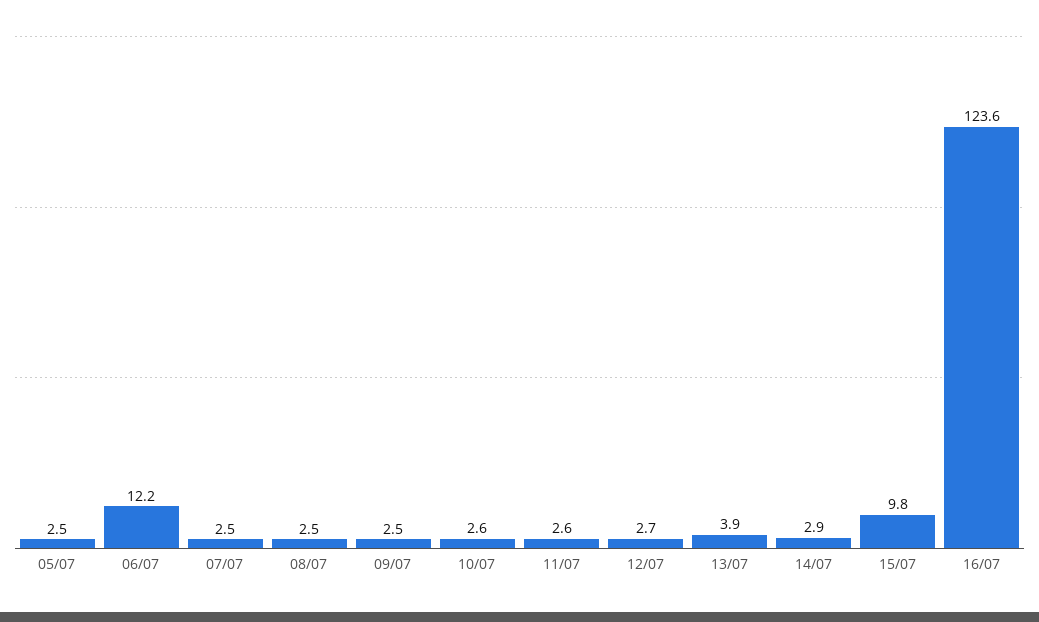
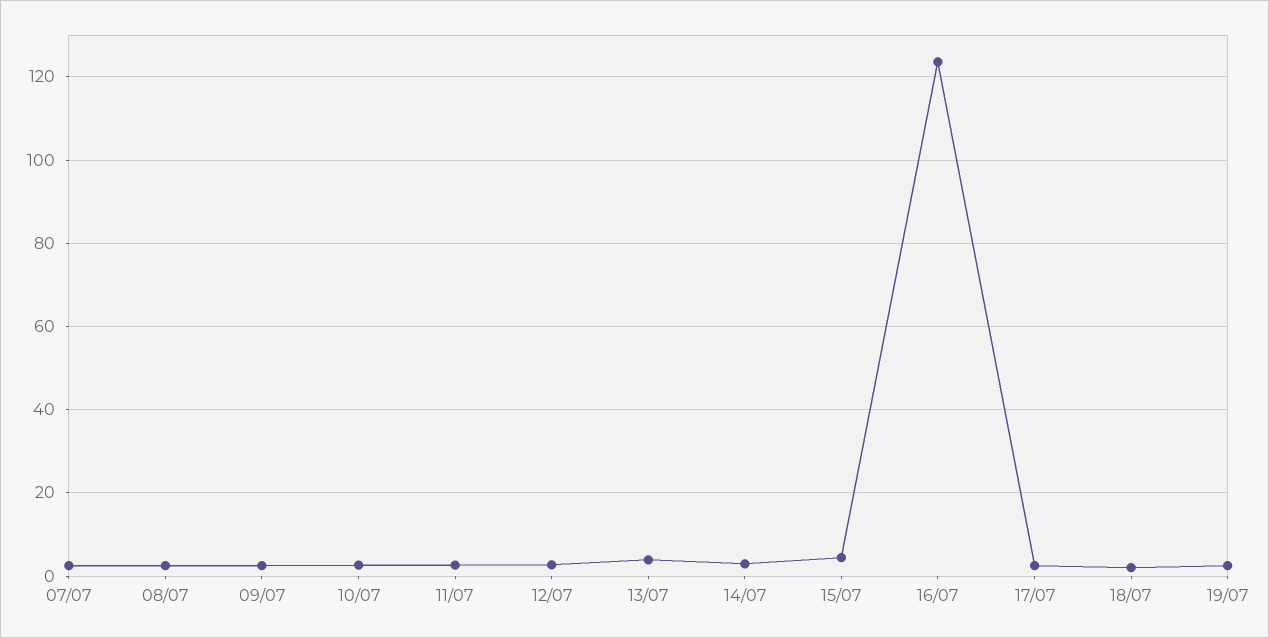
05/07: 2.5 -> none
06/07: 12.2 -> none
15/07: 9.8 -> 4
17/07: none -> 2
18/07: none -> 2
19/07: none -> 2

